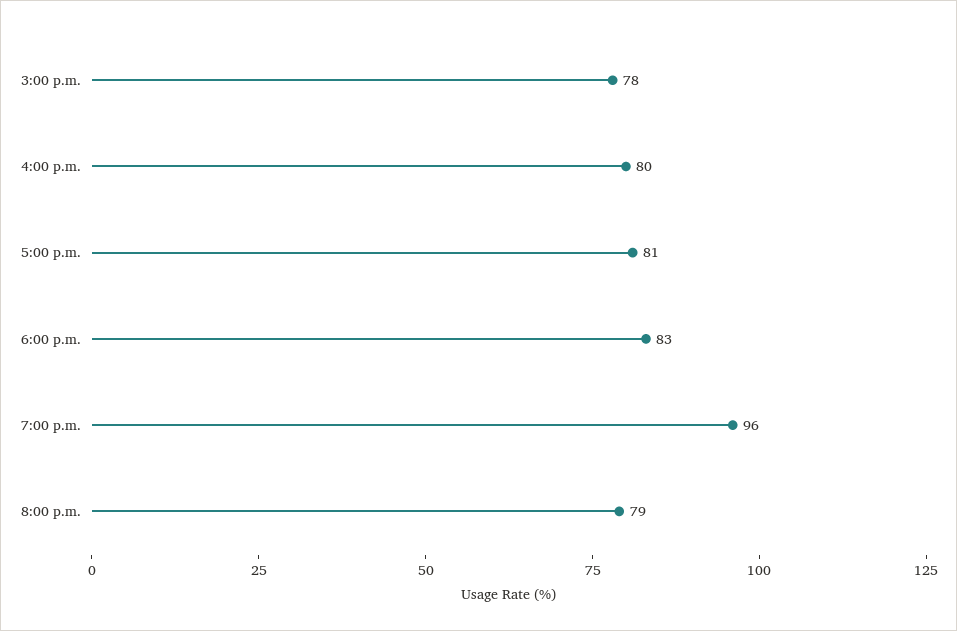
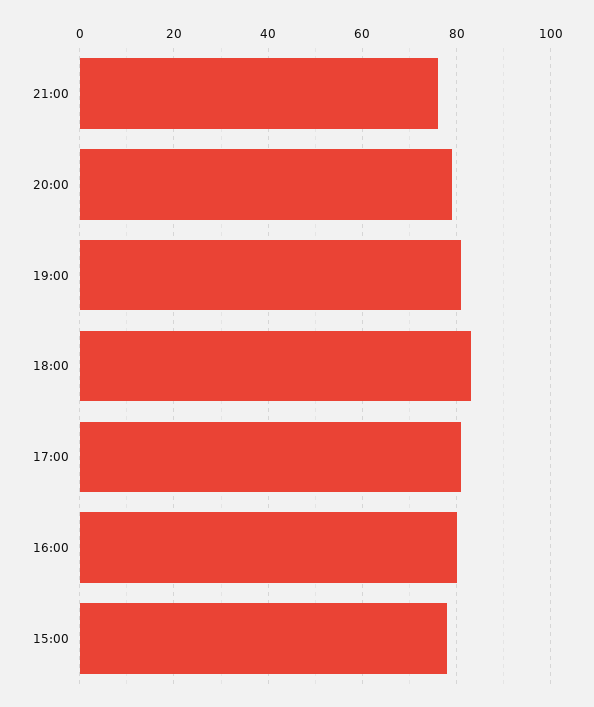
7:00 p.m.: 96 -> 80
21:00: none -> 75

